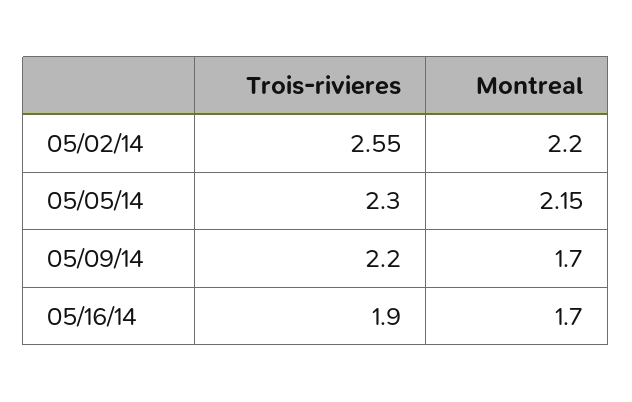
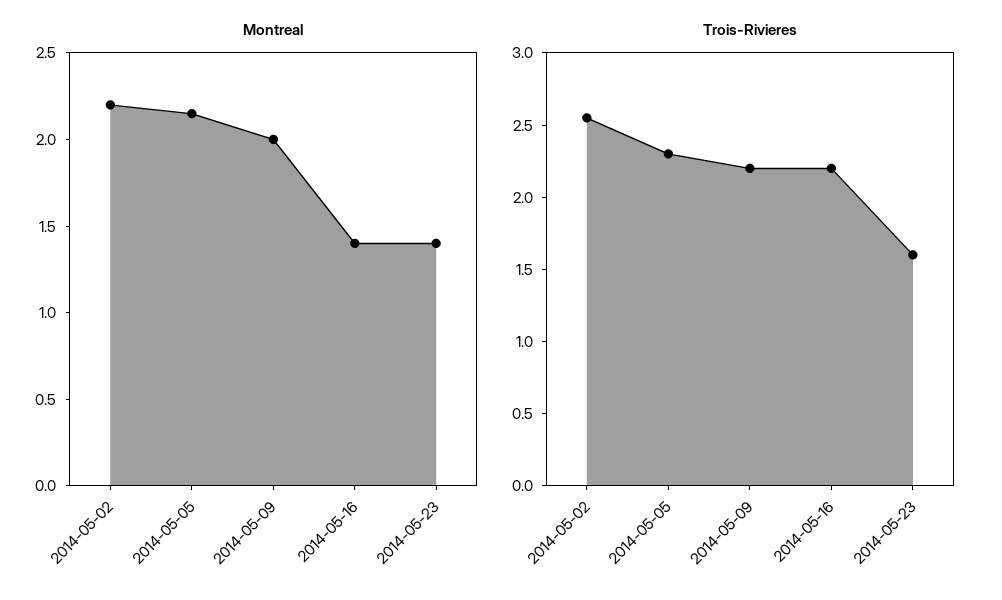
Montreal, 05/09/14: 1.7 -> 2
Trois-rivieres, 05/16/14: 1.9 -> 2.2
Montreal, 05/16/14: 1.7 -> 1.4
Montreal, 2014-05-23: none -> 1.4
Trois-rivieres, 2014-05-23: none -> 1.6

